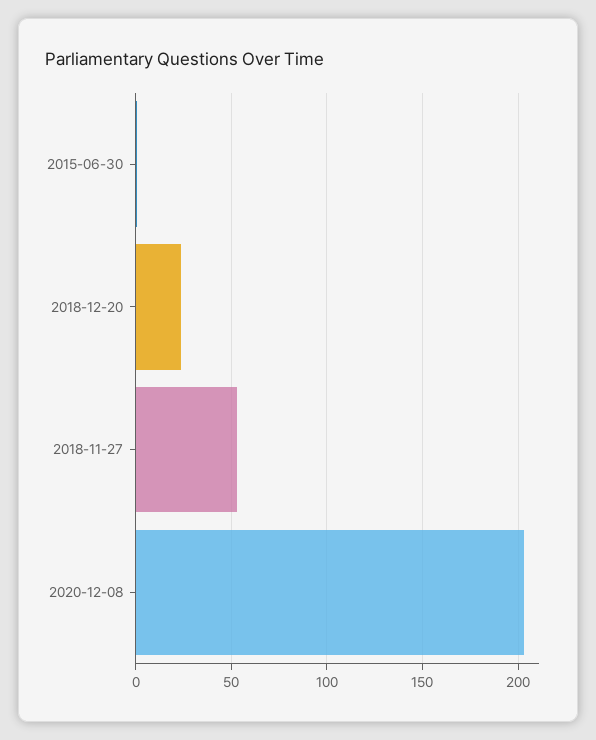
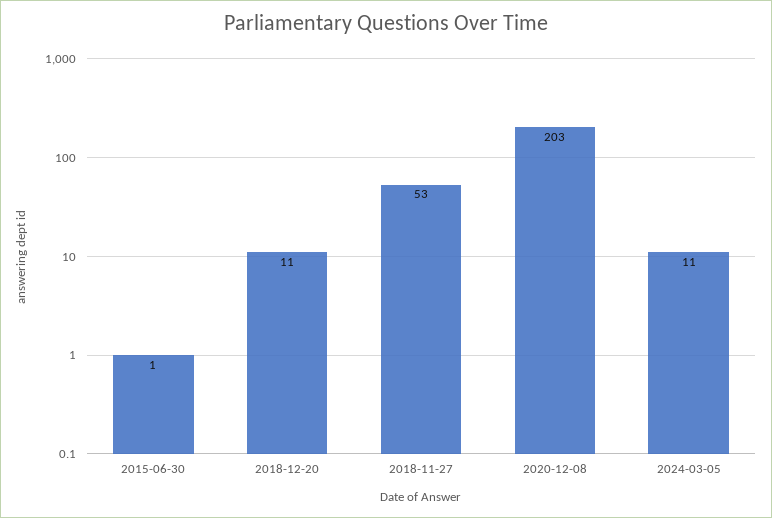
2018-12-20: 25 -> 11
2024-03-05: none -> 11

